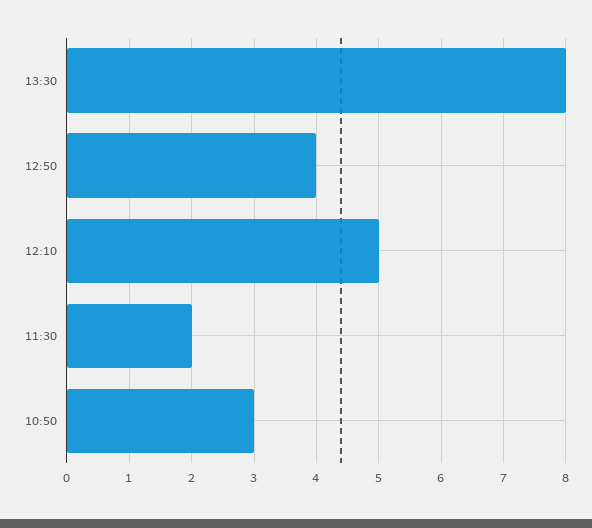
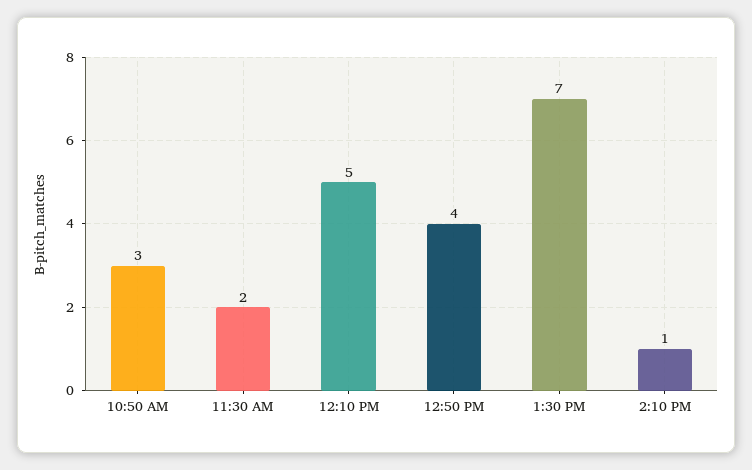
13:30: 8 -> 7
2:10 PM: none -> 1

